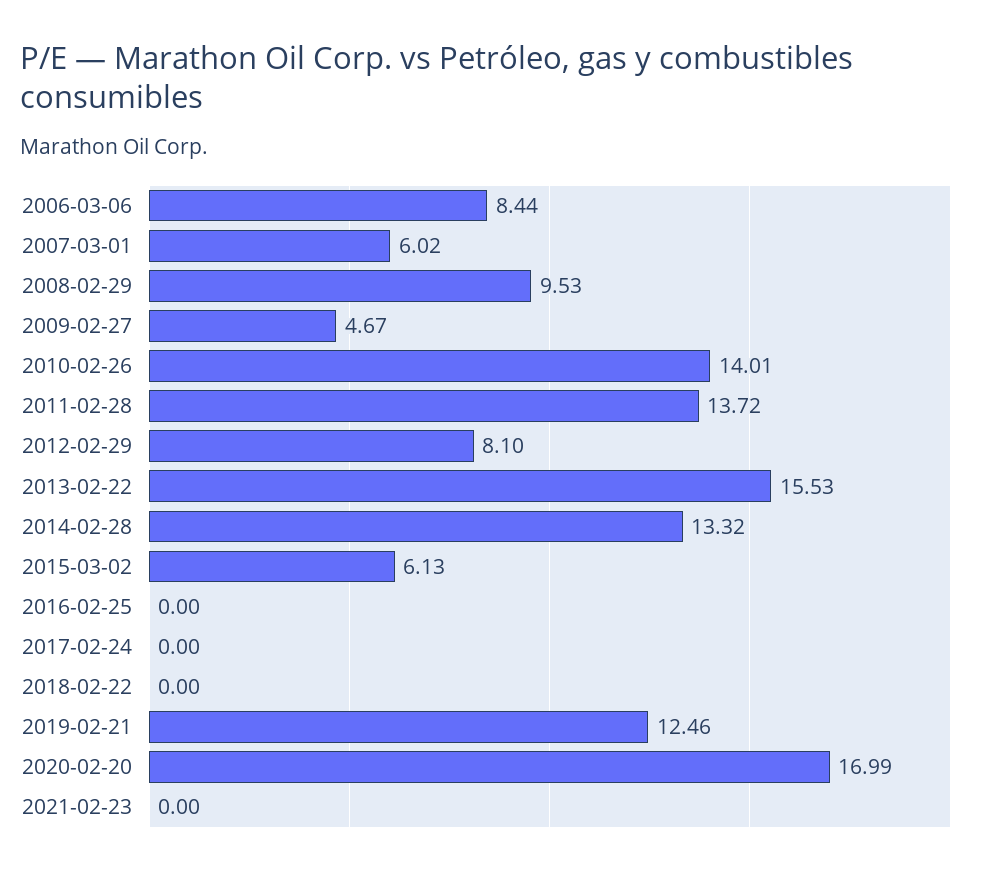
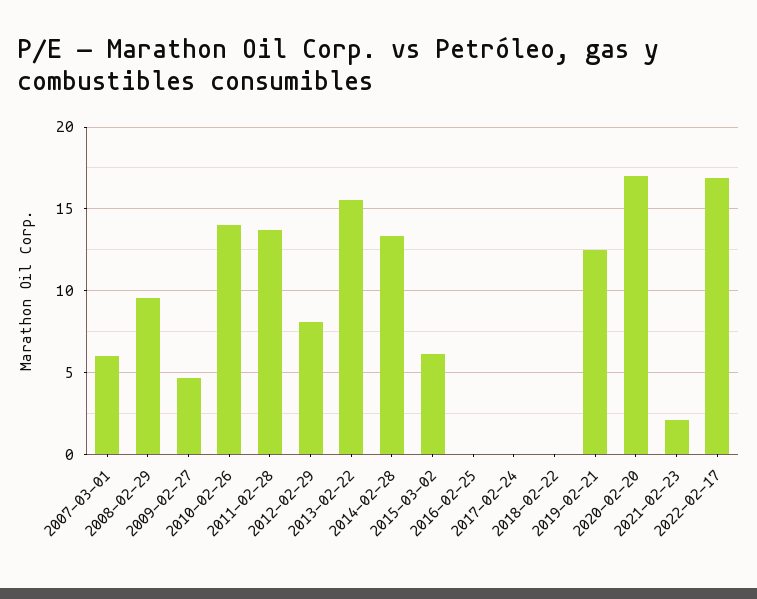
2006-03-06: 8.44 -> none
2021-02-23: 0 -> 2
2022-02-17: none -> 17

